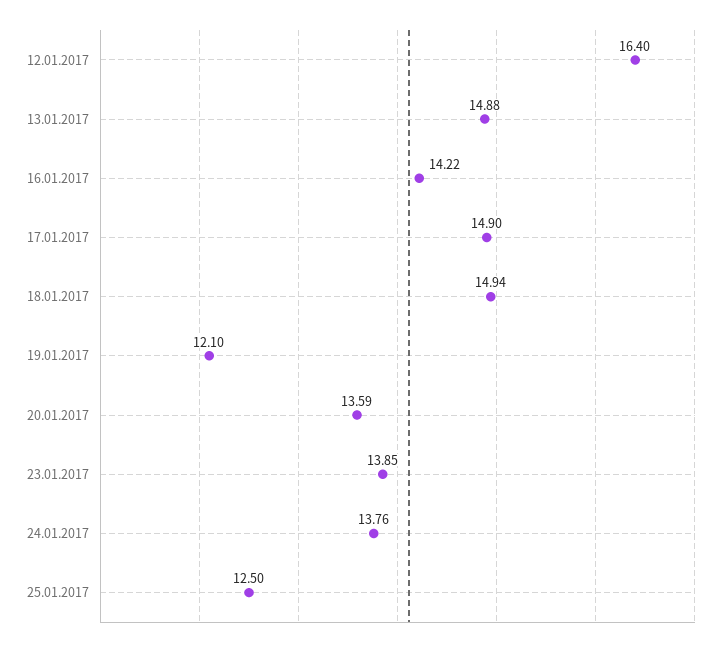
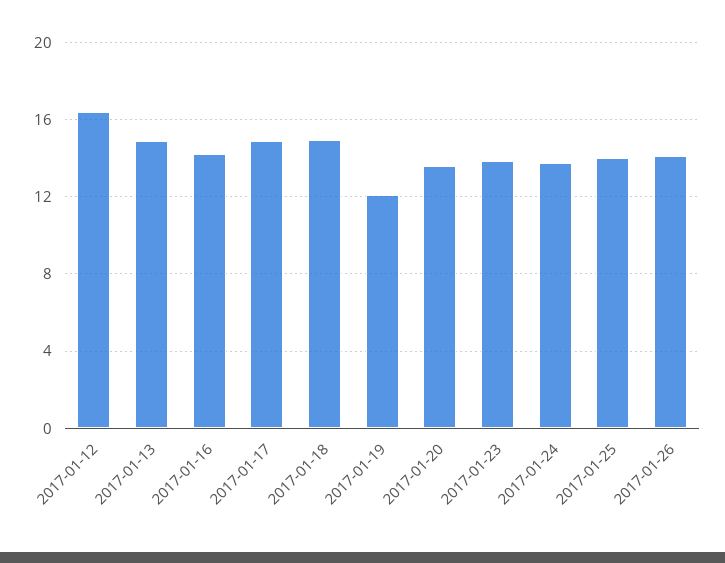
25.01.2017: 12.5 -> 14
2017-01-26: none -> 14

